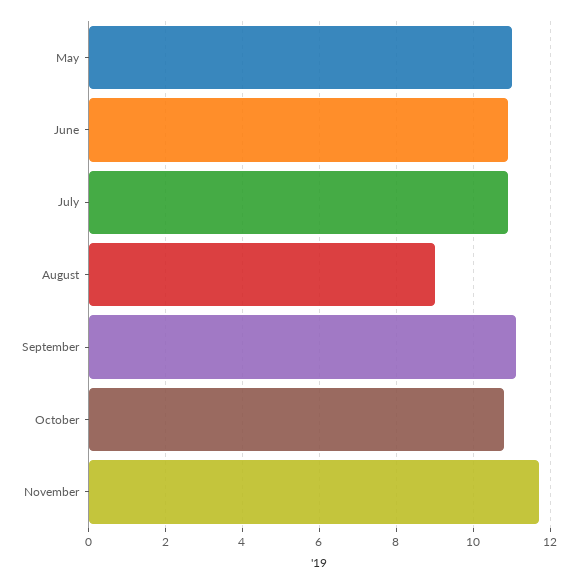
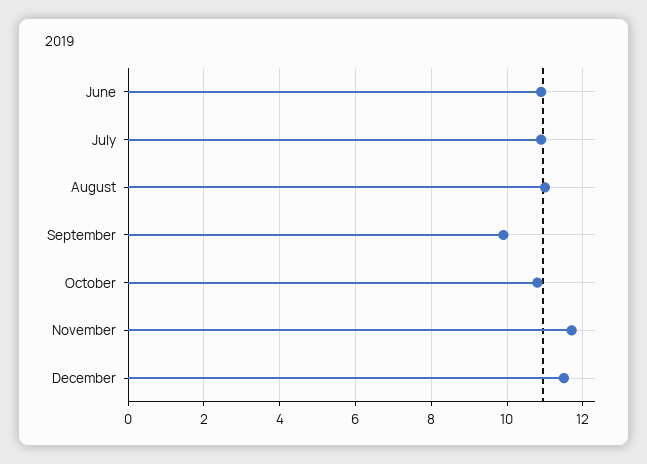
May: 11 -> none
August: 9 -> 11
September: 11 -> 10
December: none -> 11.5

